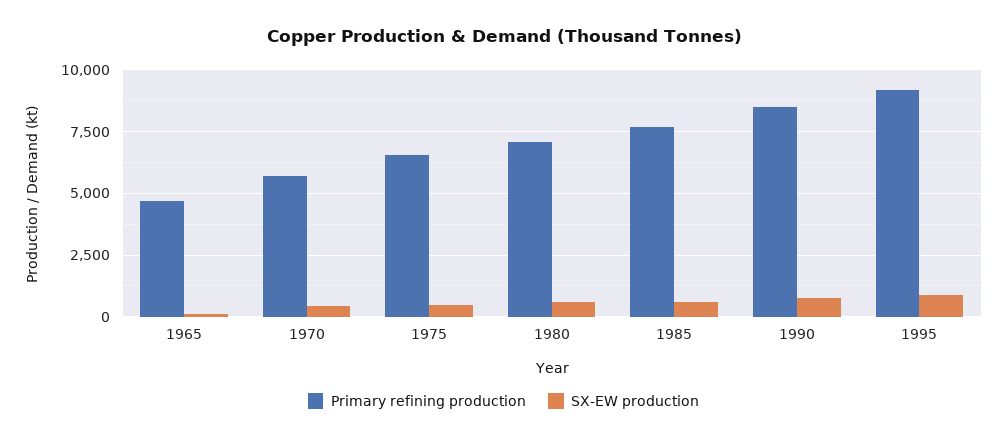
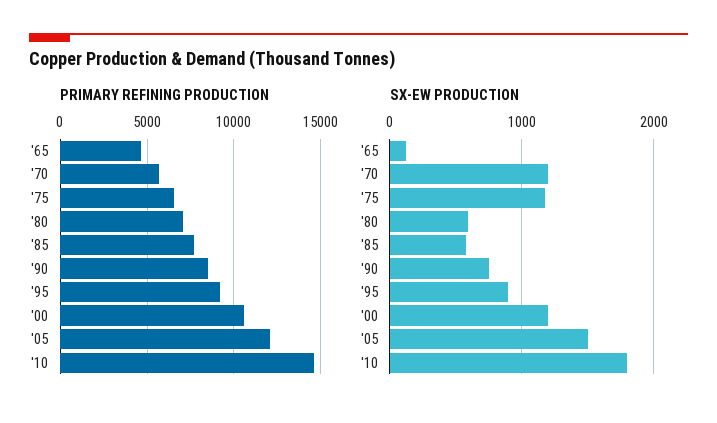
SX-EW production, 1970: 500 -> 1200
SX-EW production, 1975: 500 -> 1200
Primary refining production, '00: none -> 10500
Primary refining production, '05: none -> 12000
Primary refining production, '10: none -> 14500
SX-EW production, '00: none -> 1200
SX-EW production, '05: none -> 1500
SX-EW production, '10: none -> 1800

